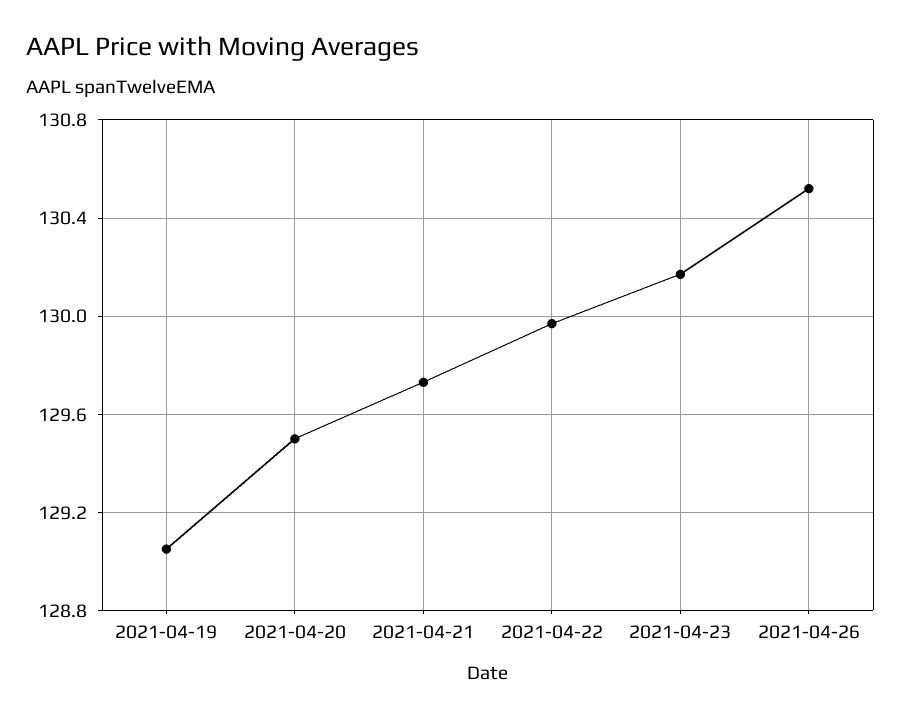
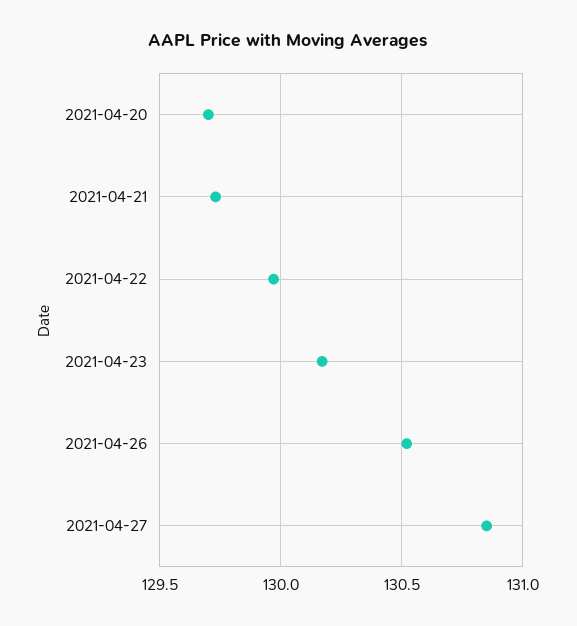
2021-04-19: 129.05 -> none
2021-04-20: 129.5 -> 129.7
2021-04-27: none -> 130.85

